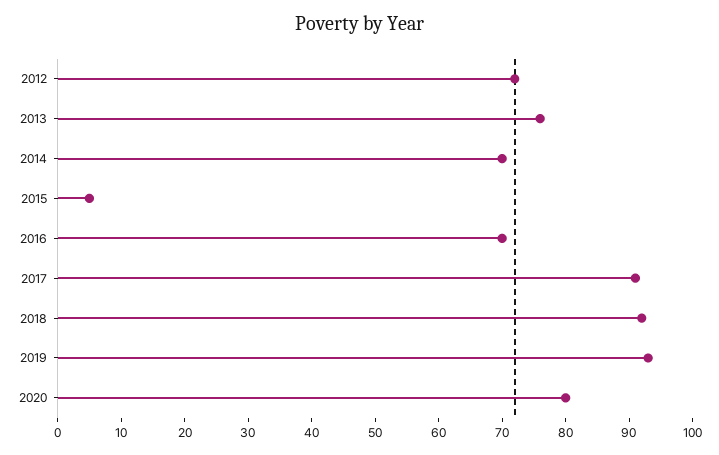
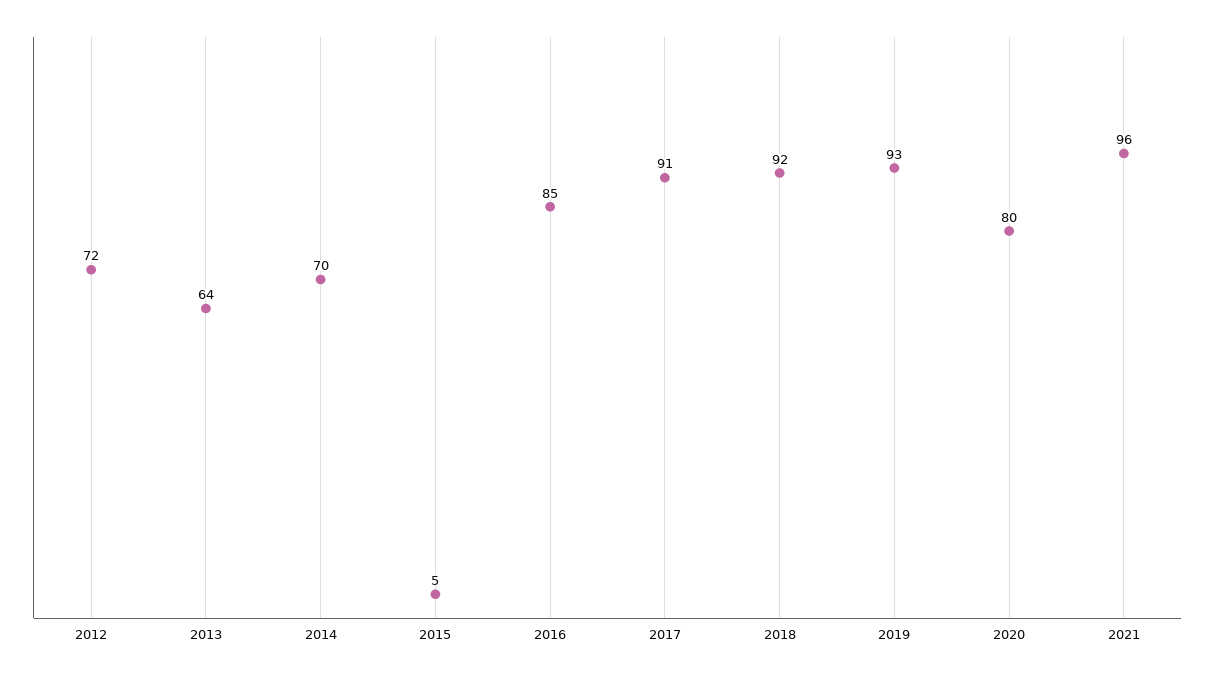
2013: 75 -> 64
2016: 70 -> 85
2021: none -> 96

